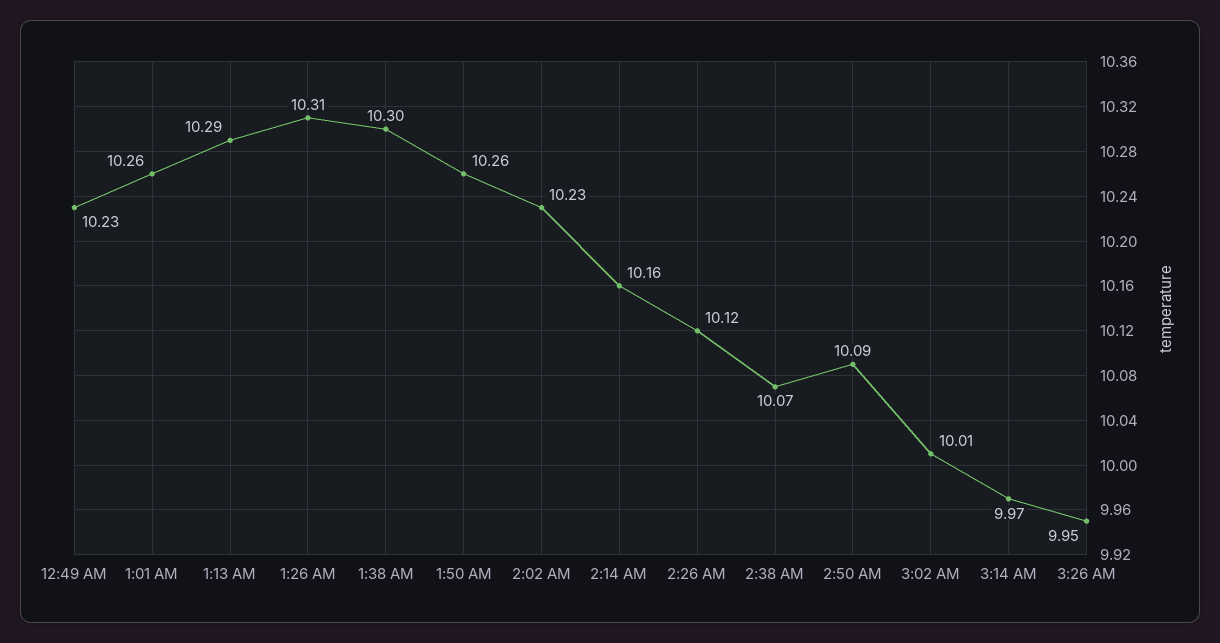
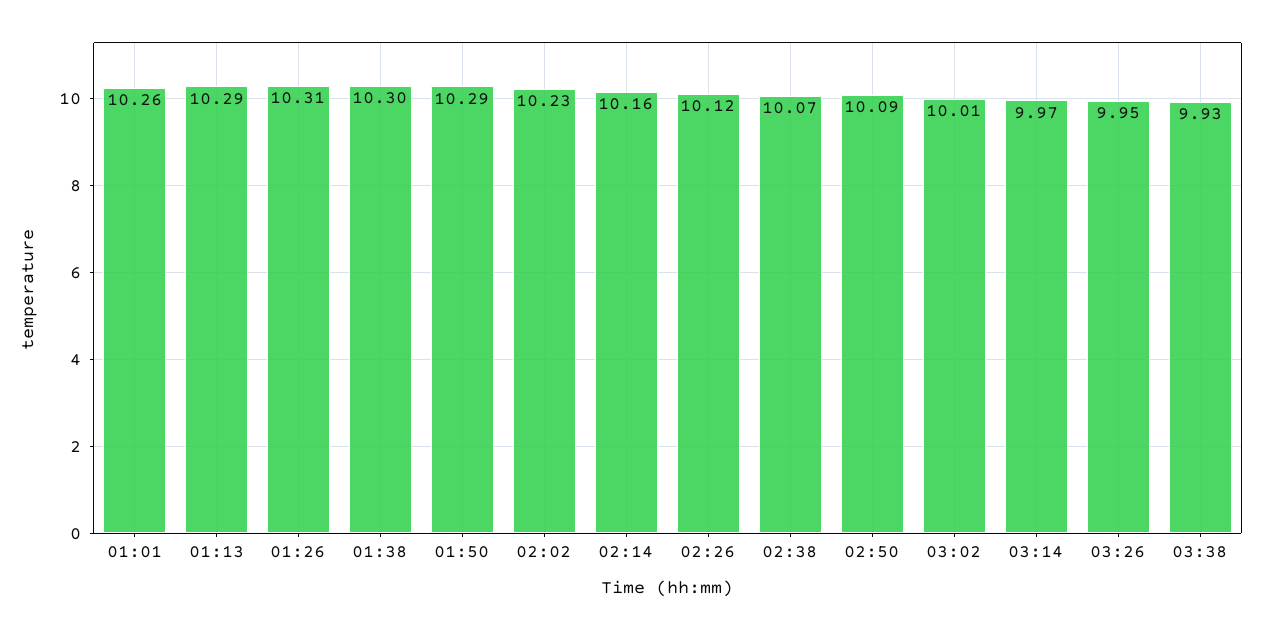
12:49 AM: 10.23 -> none
1:50 AM: 10.26 -> 10.29
03:38: none -> 9.93

